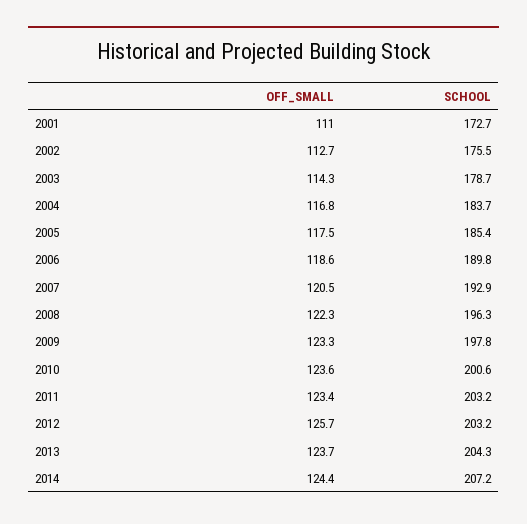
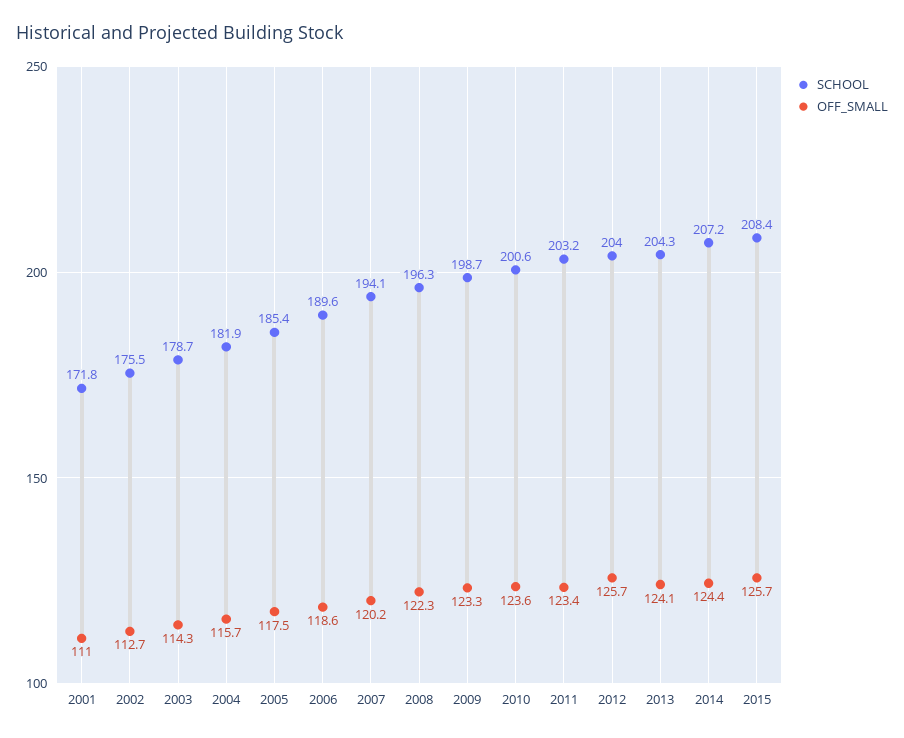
SCHOOL, 2001: 172.7 -> 171.8
OFF_SMALL, 2004: 116.8 -> 115.7
SCHOOL, 2004: 183.7 -> 181.9
SCHOOL, 2006: 189.8 -> 189.6
OFF_SMALL, 2007: 120.5 -> 120.2
SCHOOL, 2007: 192.9 -> 194.1
SCHOOL, 2009: 197.8 -> 198.7
SCHOOL, 2012: 203.2 -> 204
OFF_SMALL, 2013: 123.7 -> 124.1
SCHOOL, 2015: none -> 208.4
OFF_SMALL, 2015: none -> 125.7

